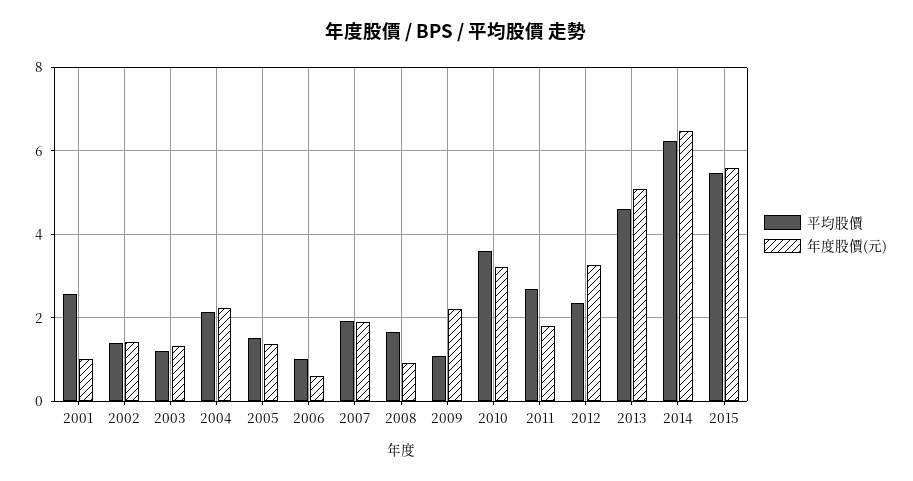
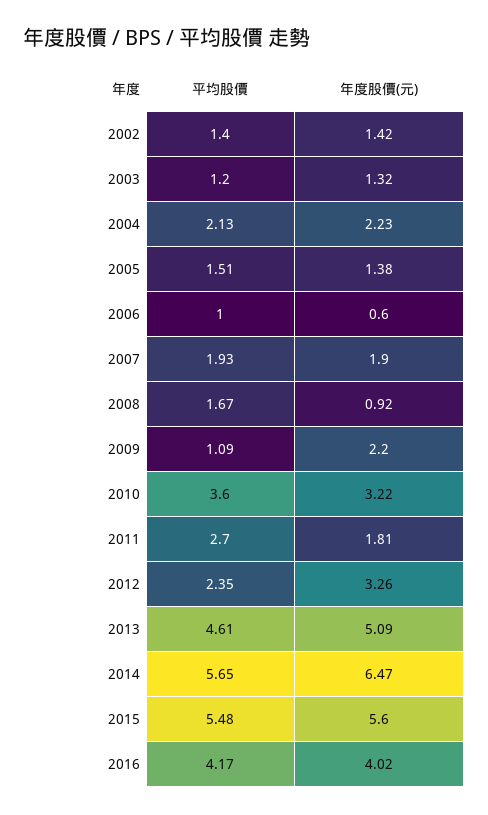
平均股價, 2001: 2.6 -> none
年度股價(元), 2001: 1 -> none
平均股價, 2014: 6.2 -> 5.65
平均股價, 2016: none -> 4.17
年度股價(元), 2016: none -> 4.02

